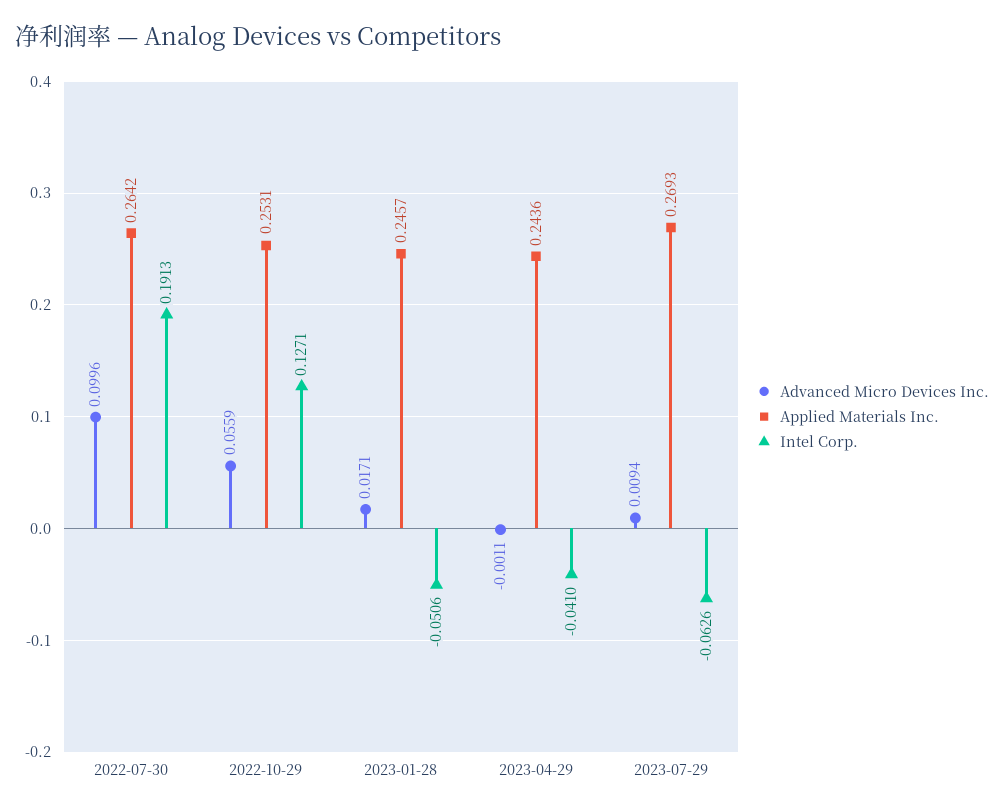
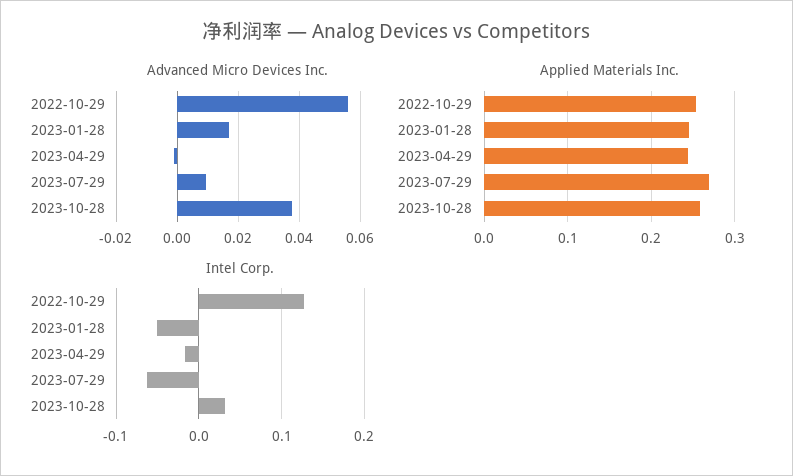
Advanced Micro Devices Inc., 2022-07-30: 0.0996 -> none
Applied Materials Inc., 2022-07-30: 0.2642 -> none
Intel Corp., 2022-07-30: 0.1913 -> none
Intel Corp., 2023-04-29: -0.041 -> -0.02
Advanced Micro Devices Inc., 2023-10-28: none -> 0.038
Applied Materials Inc., 2023-10-28: none -> 0.26
Intel Corp., 2023-10-28: none -> 0.03

